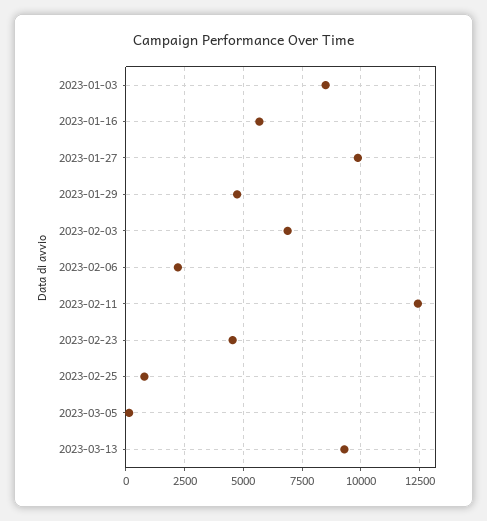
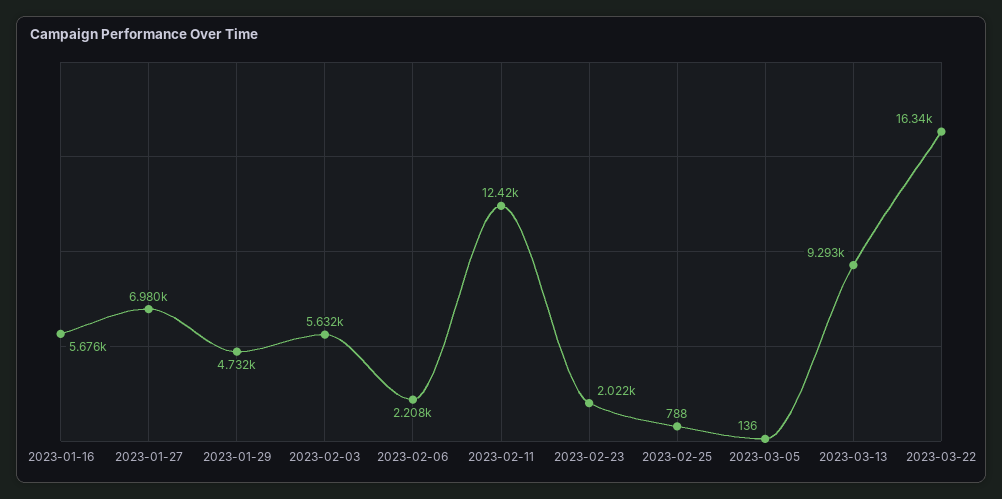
2023-01-03: 8500 -> none
2023-01-27: 10000 -> 6980
2023-02-03: 7000 -> 5632
2023-02-23: 4500 -> 2022
2023-03-22: none -> 16340

